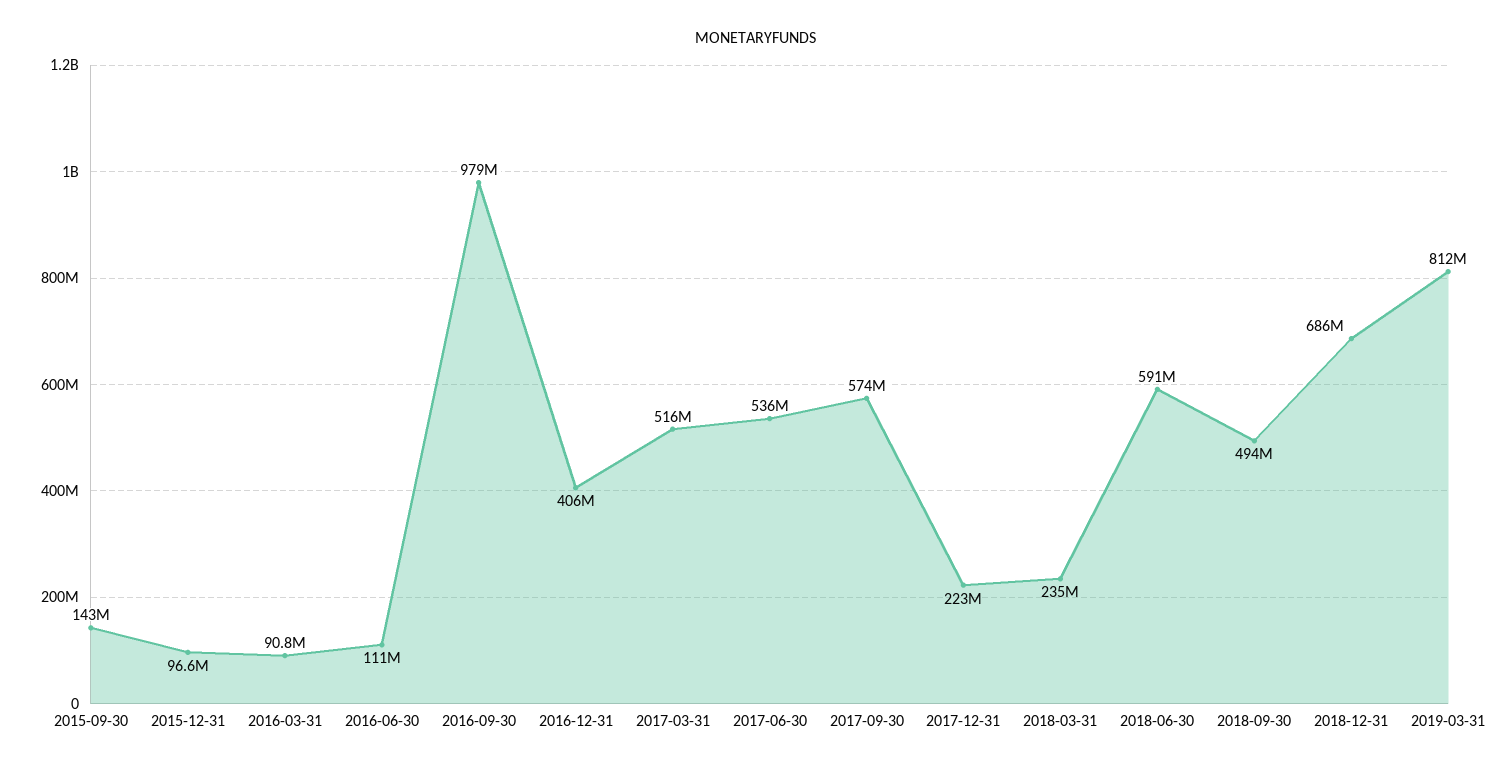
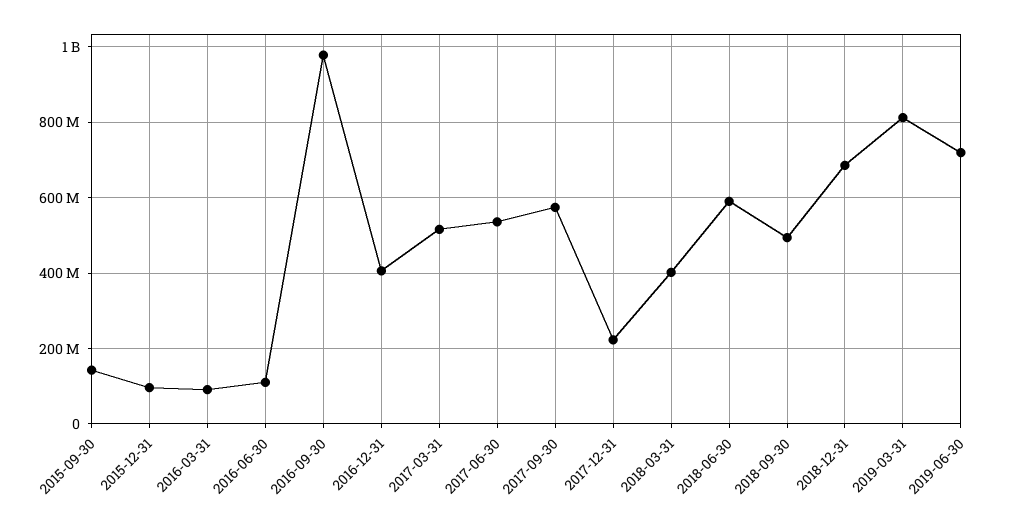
2018-03-31: 235000000 -> 400000000
2019-06-30: none -> 720000000

